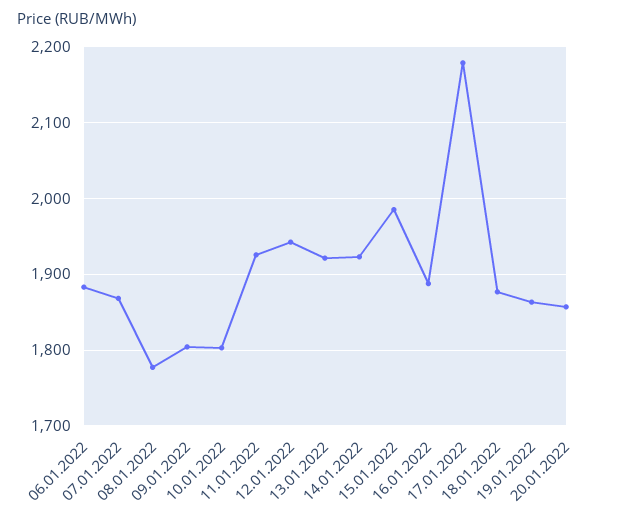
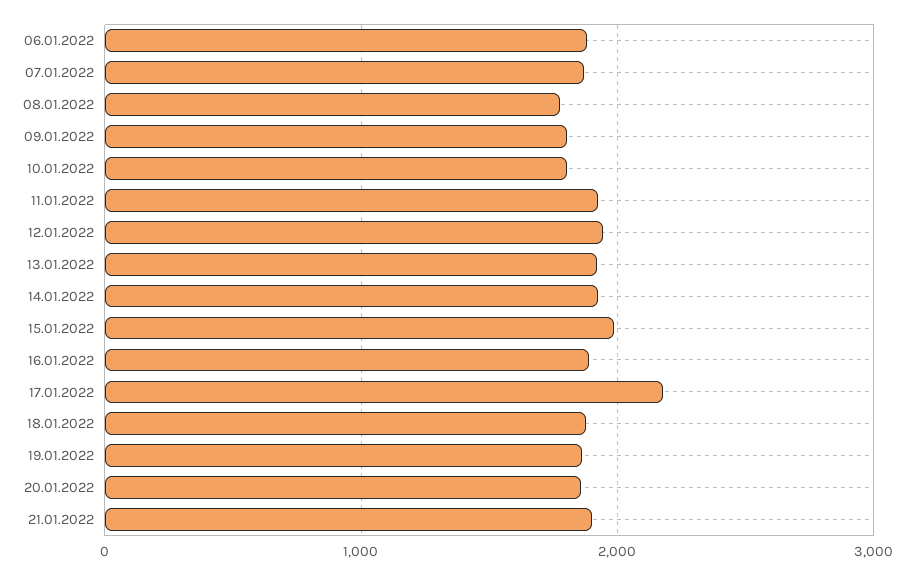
21.01.2022: none -> 1900

